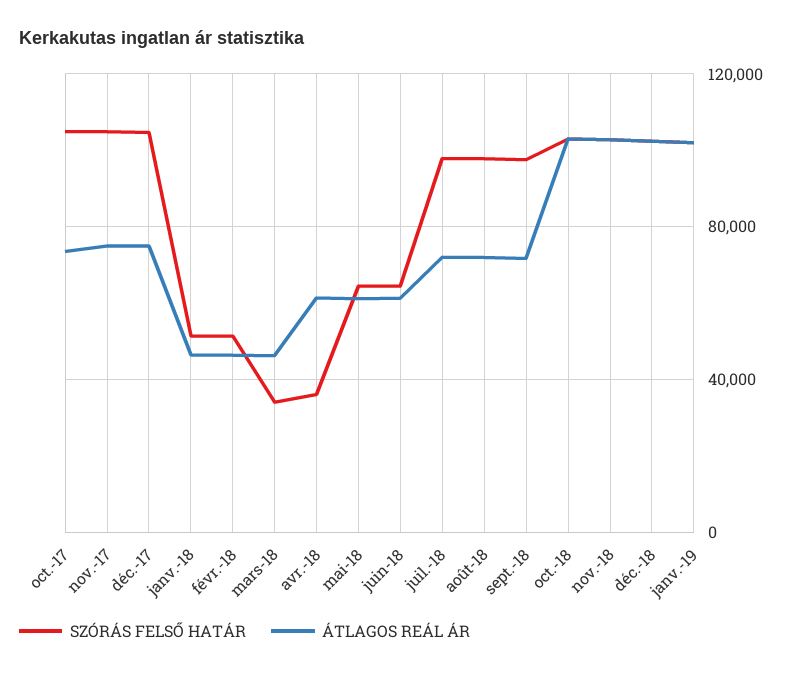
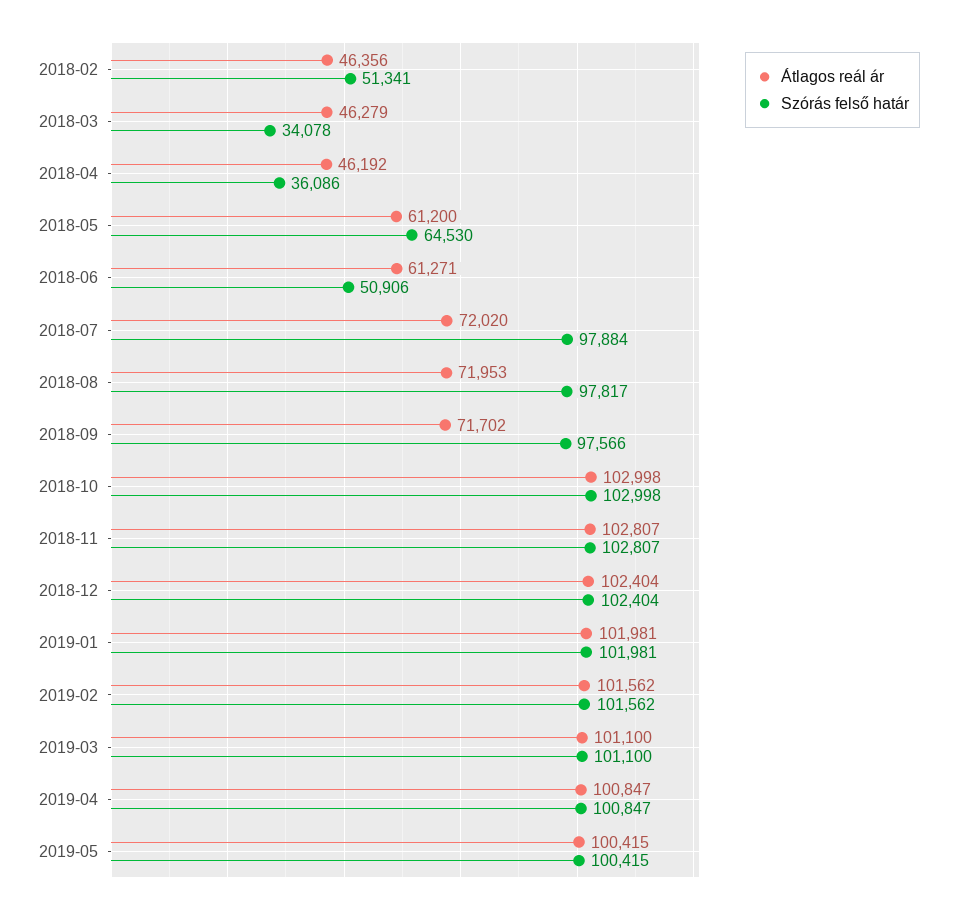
SZÓRÁS FELSŐ HATÁR, oct.-17: 105000 -> none
ÁTLAGOS REÁL ÁR, oct.-17: 75000 -> none
SZÓRÁS FELSŐ HATÁR, nov.-17: 105000 -> none
ÁTLAGOS REÁL ÁR, nov.-17: 75000 -> none
SZÓRÁS FELSŐ HATÁR, déc.-17: 105000 -> none
ÁTLAGOS REÁL ÁR, déc.-17: 75000 -> none
SZÓRÁS FELSŐ HATÁR, janv.-18: 50000 -> none
ÁTLAGOS REÁL ÁR, janv.-18: 45000 -> none
ÁTLAGOS REÁL ÁR, avr.-18: 60000 -> 46192
SZÓRÁS FELSŐ HATÁR, juin-18: 65000 -> 50906
ÁTLAGOS REÁL ÁR, 2019-02: none -> 101562
SZÓRÁS FELSŐ HATÁR, 2019-02: none -> 101562
ÁTLAGOS REÁL ÁR, 2019-03: none -> 101100
SZÓRÁS FELSŐ HATÁR, 2019-03: none -> 101100
ÁTLAGOS REÁL ÁR, 2019-04: none -> 100847
SZÓRÁS FELSŐ HATÁR, 2019-04: none -> 100847
ÁTLAGOS REÁL ÁR, 2019-05: none -> 100415
SZÓRÁS FELSŐ HATÁR, 2019-05: none -> 100415

